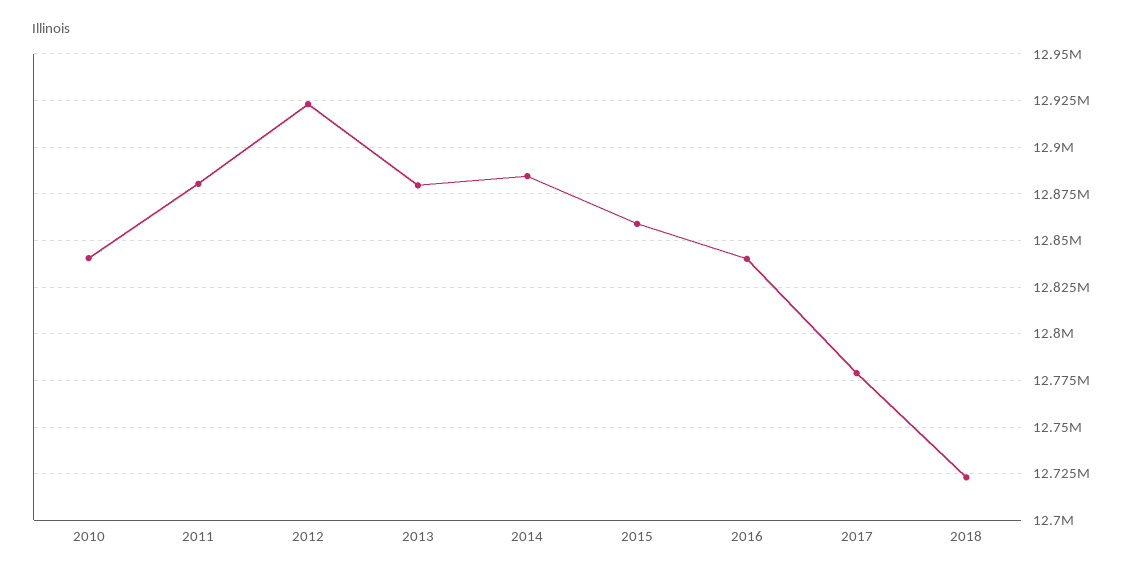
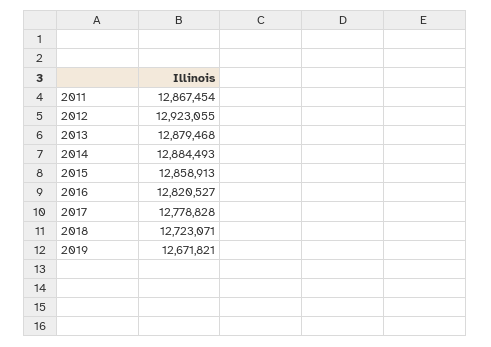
2010: 12840000 -> none
2011: 12880000 -> 12867454
2016: 12840000 -> 12820527
2019: none -> 12671821

